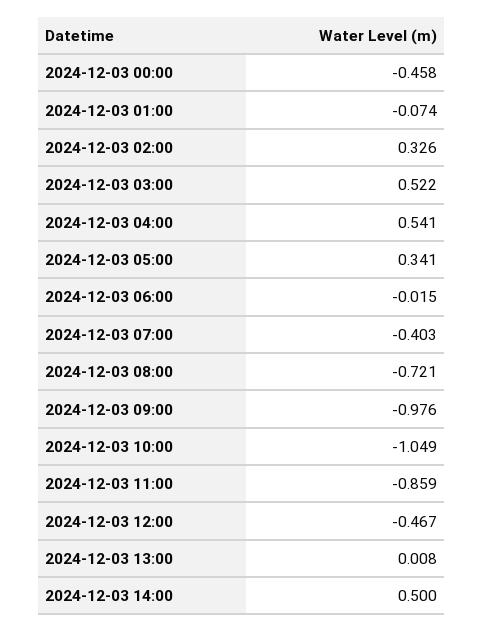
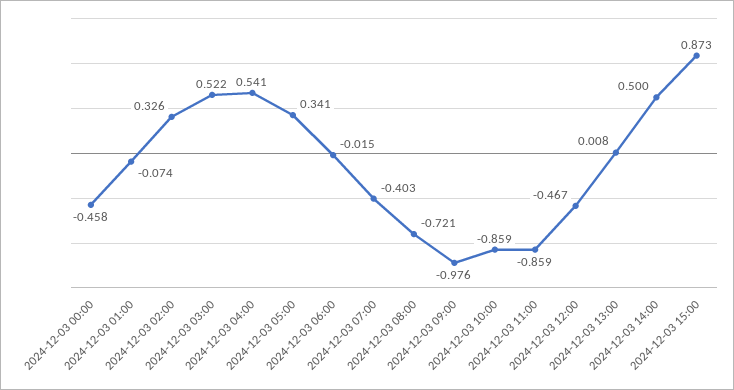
2024-12-03 10:00: -1.049 -> -0.859
2024-12-03 15:00: none -> 0.873

